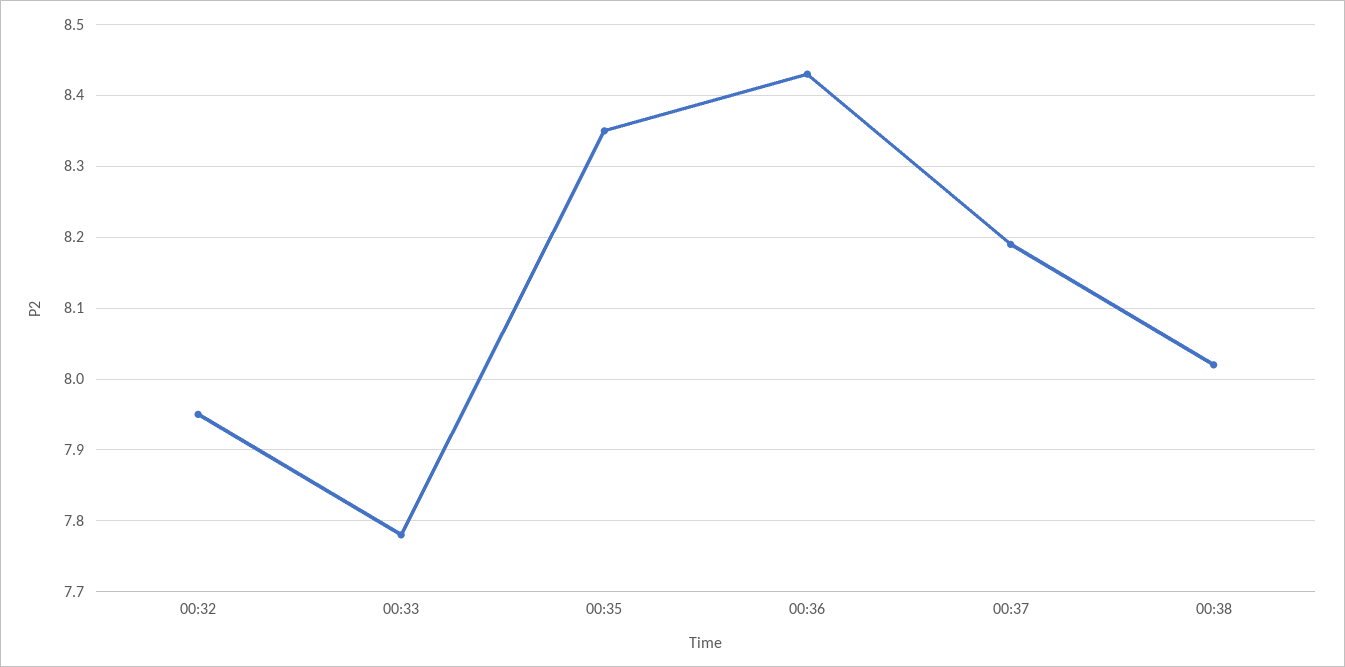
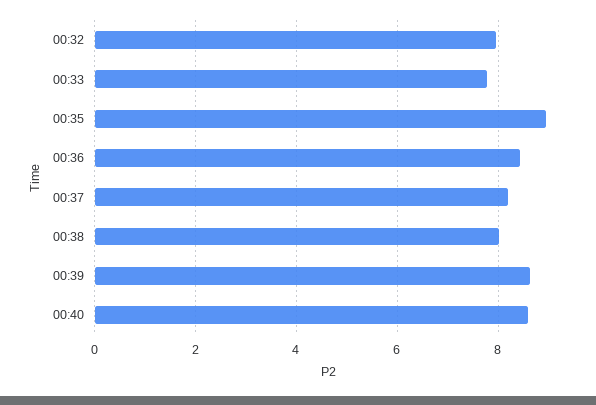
00:35: 8.35 -> 9
00:39: none -> 8.6
00:40: none -> 8.6

